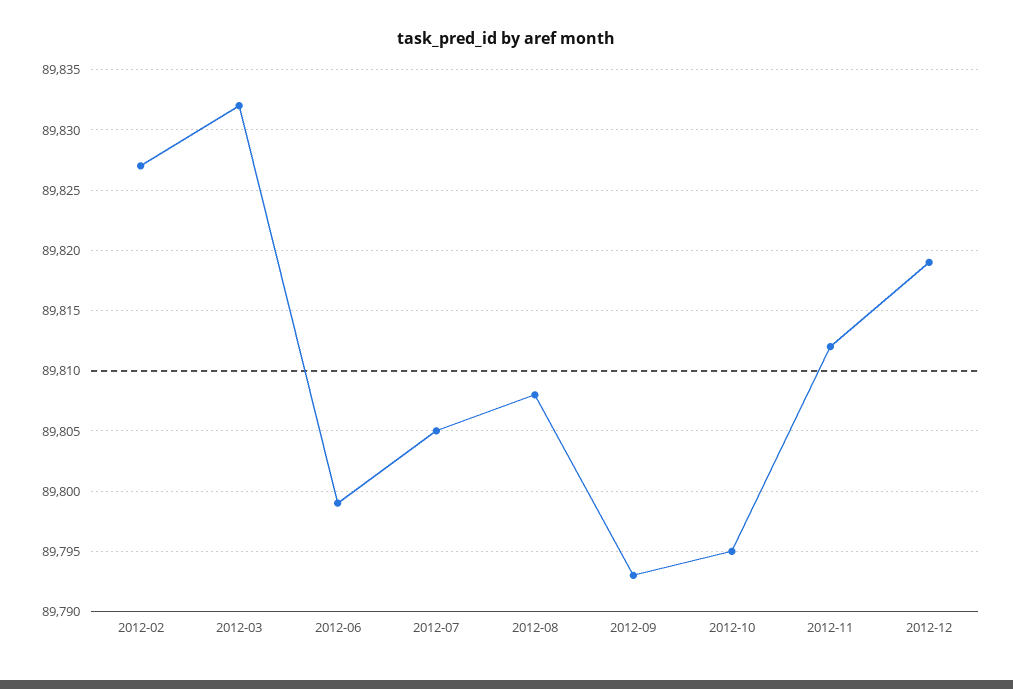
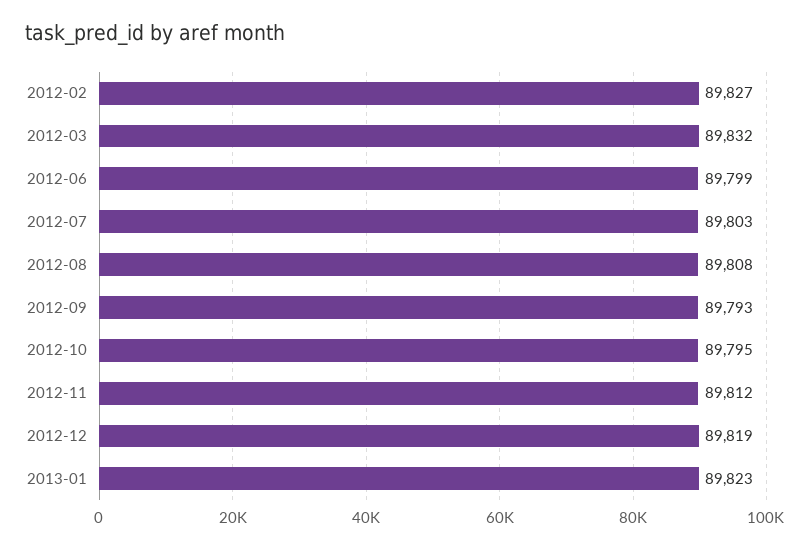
2012-07: 89805 -> 89803
2013-01: none -> 89823

